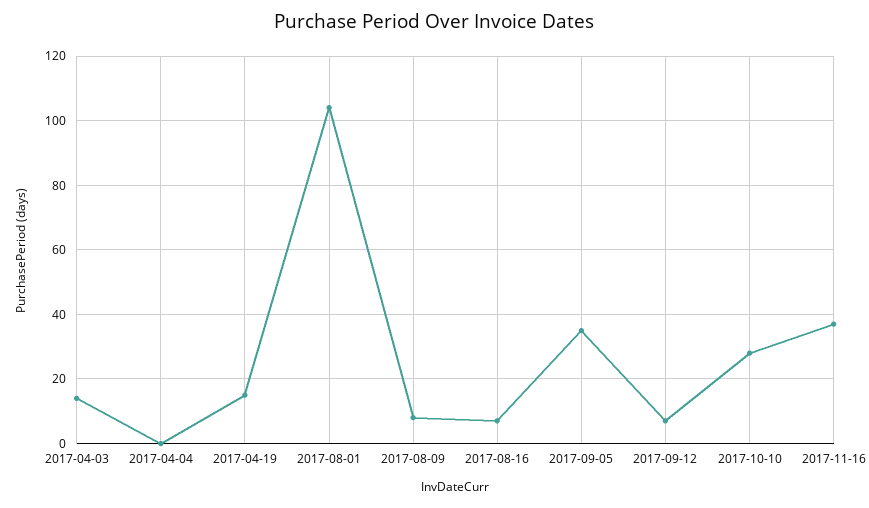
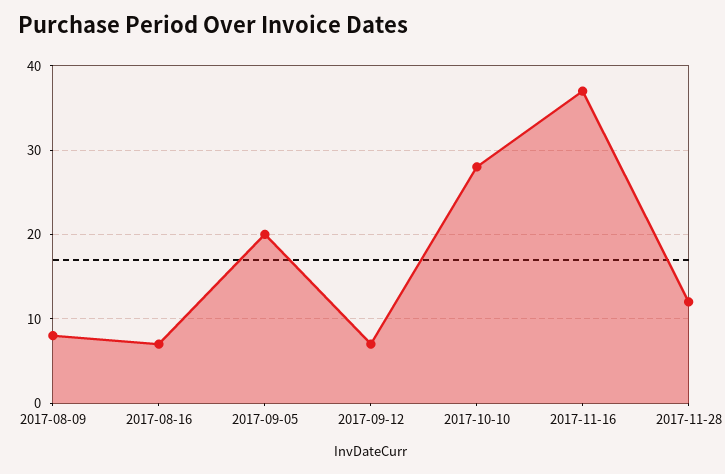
2017-04-03: 15 -> none
2017-04-04: 0 -> none
2017-04-19: 15 -> none
2017-08-01: 105 -> none
2017-09-05: 35 -> 20
2017-11-28: none -> 12

